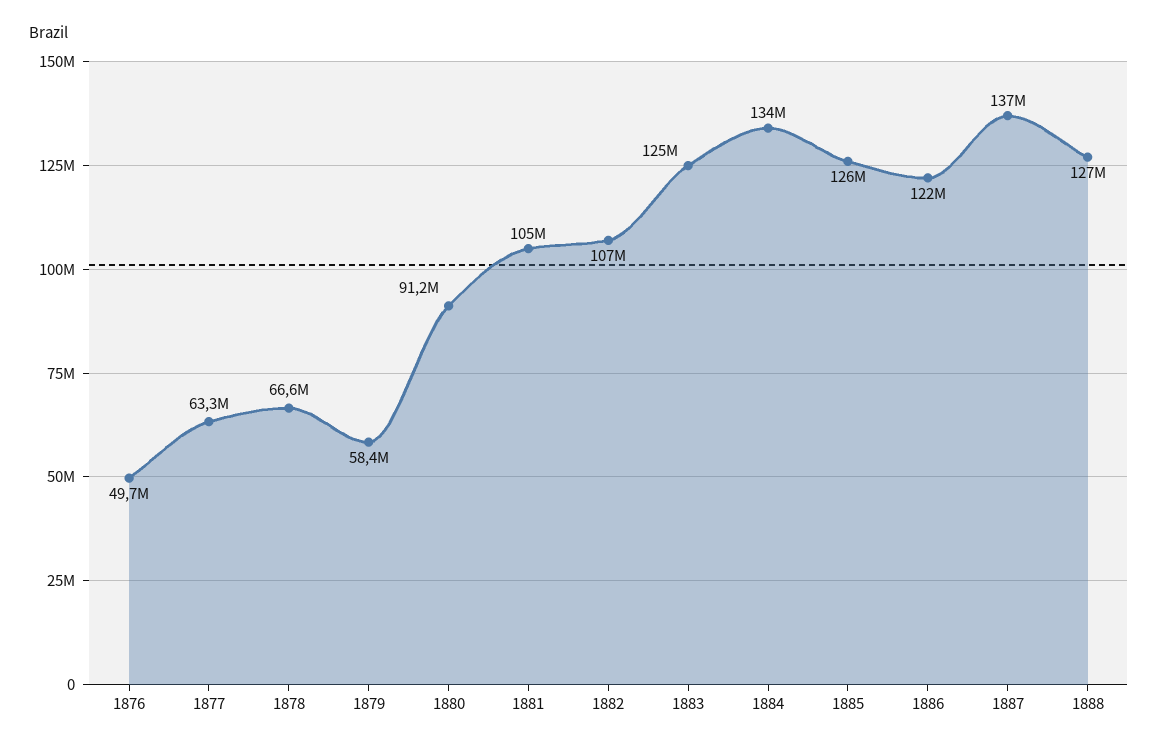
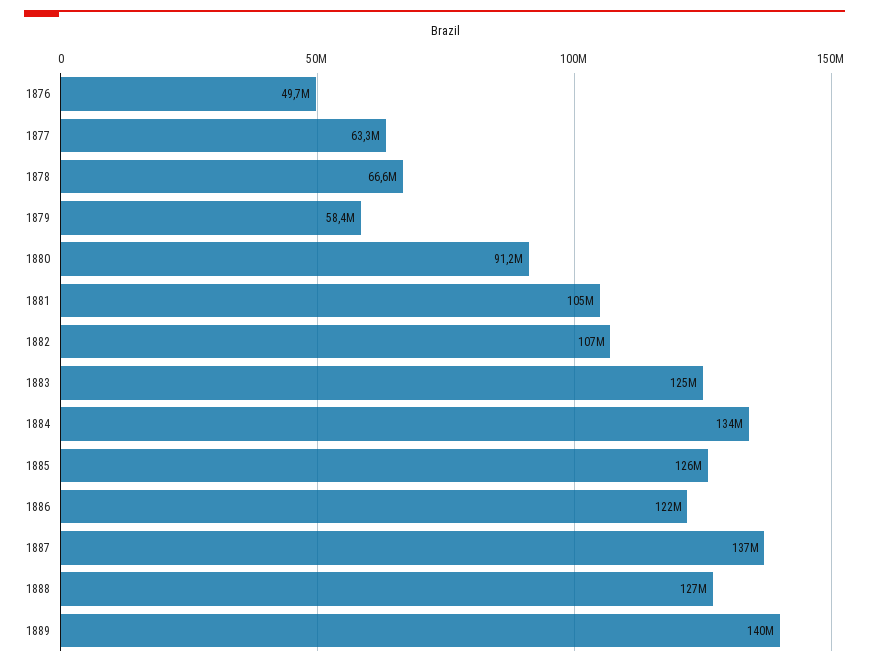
1889: none -> 140000000

